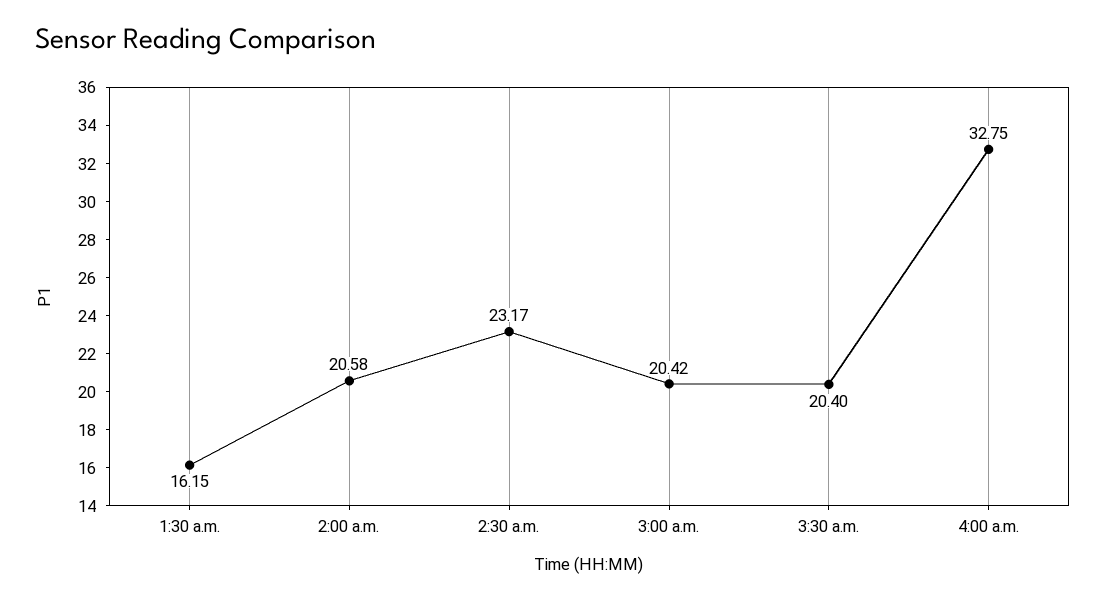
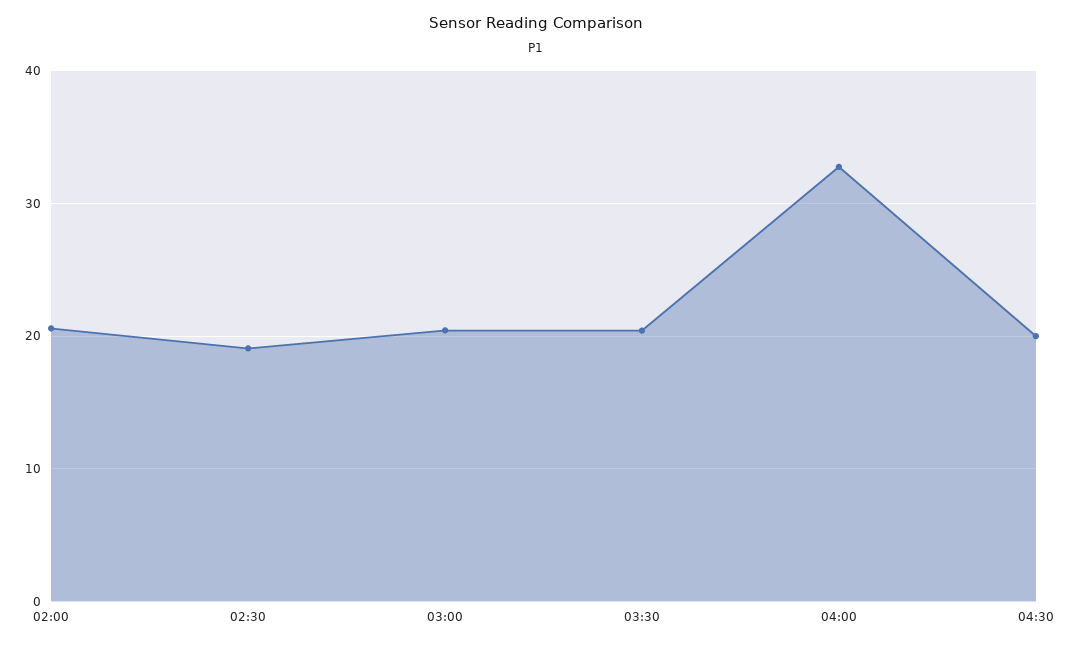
1:30 a.m.: 16.15 -> none
2:30 a.m.: 23.17 -> 19
04:30: none -> 20

